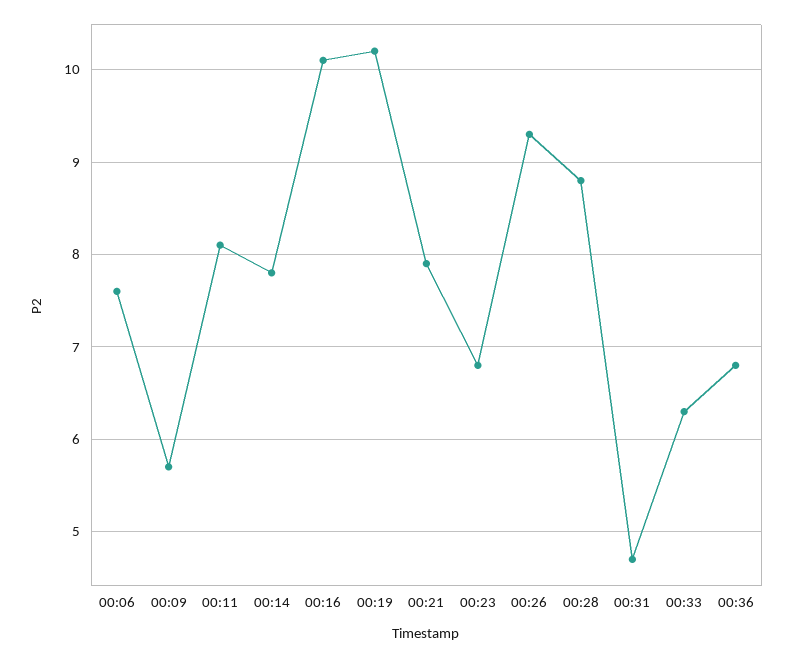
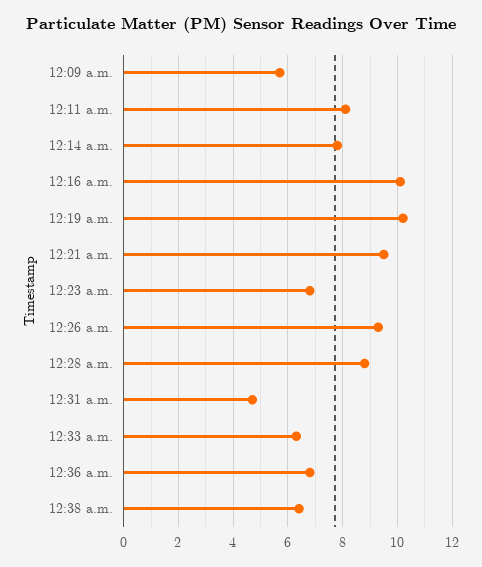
00:06: 7.6 -> none
00:21: 7.9 -> 9.5
12:38 a.m.: none -> 6.5

